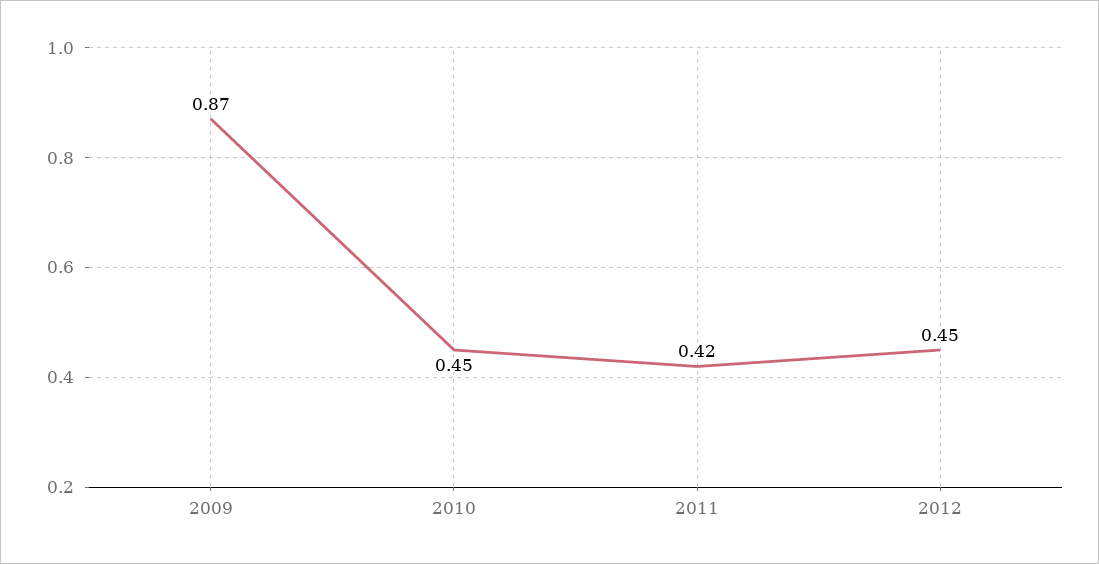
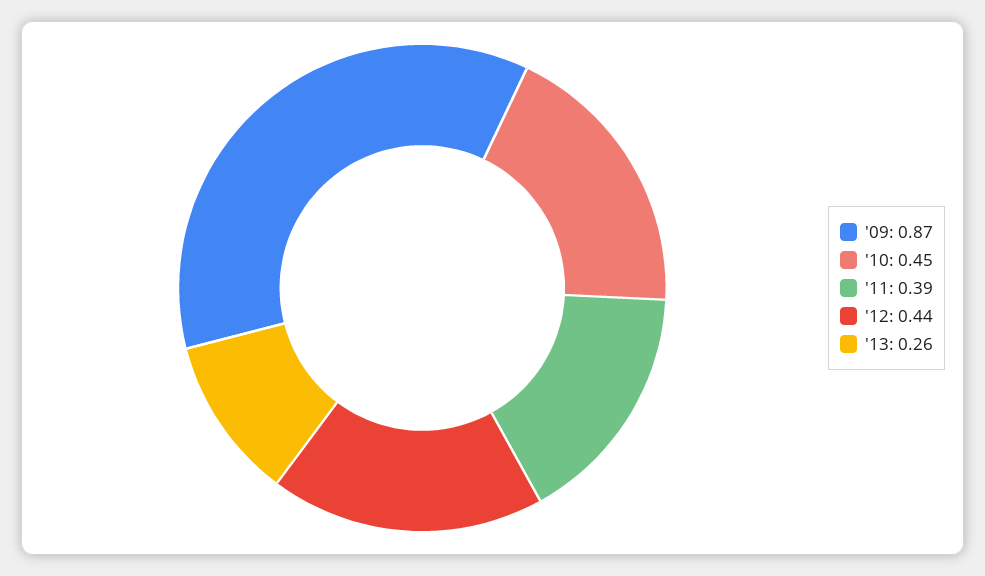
2011: 0.42 -> 0.39
2012: 0.45 -> 0.44
'13: none -> 0.26

